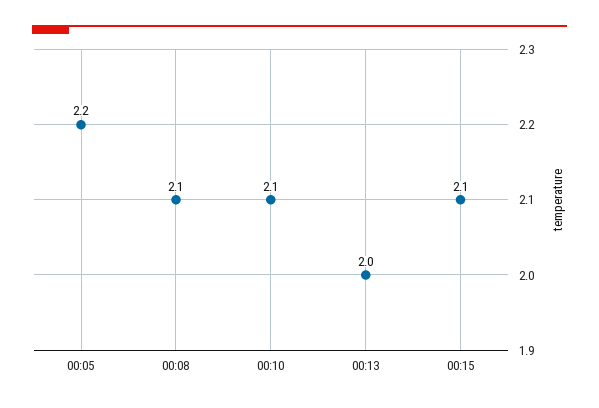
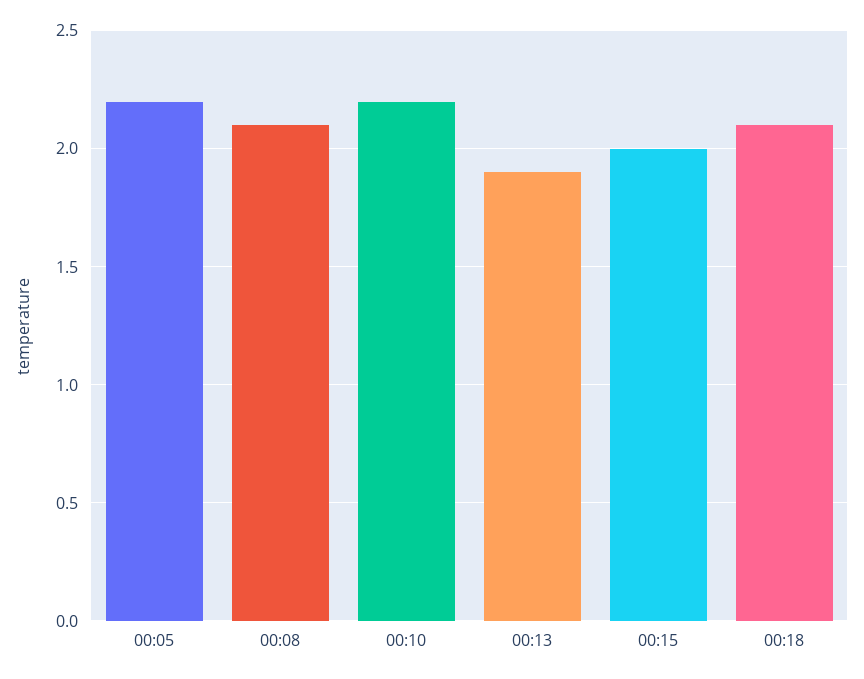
00:10: 2.1 -> 2.2
00:13: 2 -> 1.9
00:15: 2.1 -> 2
00:18: none -> 2.1

